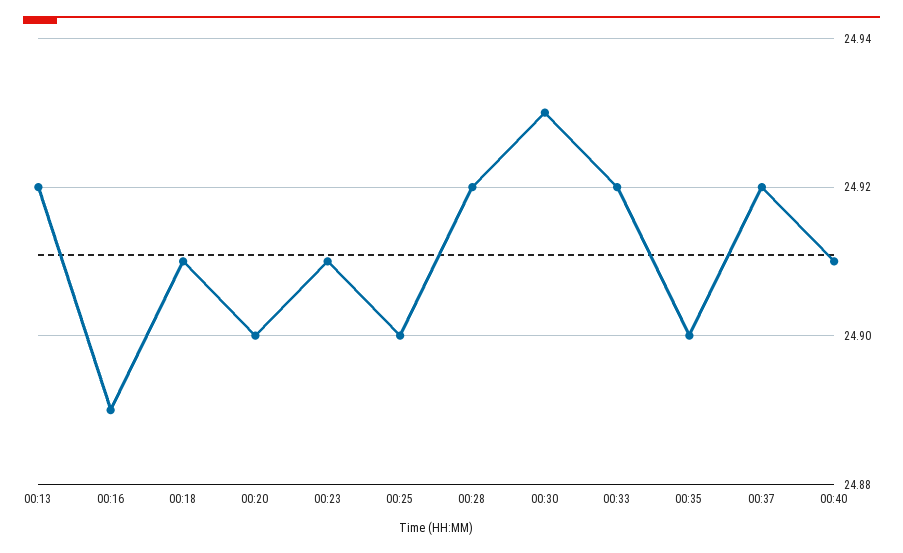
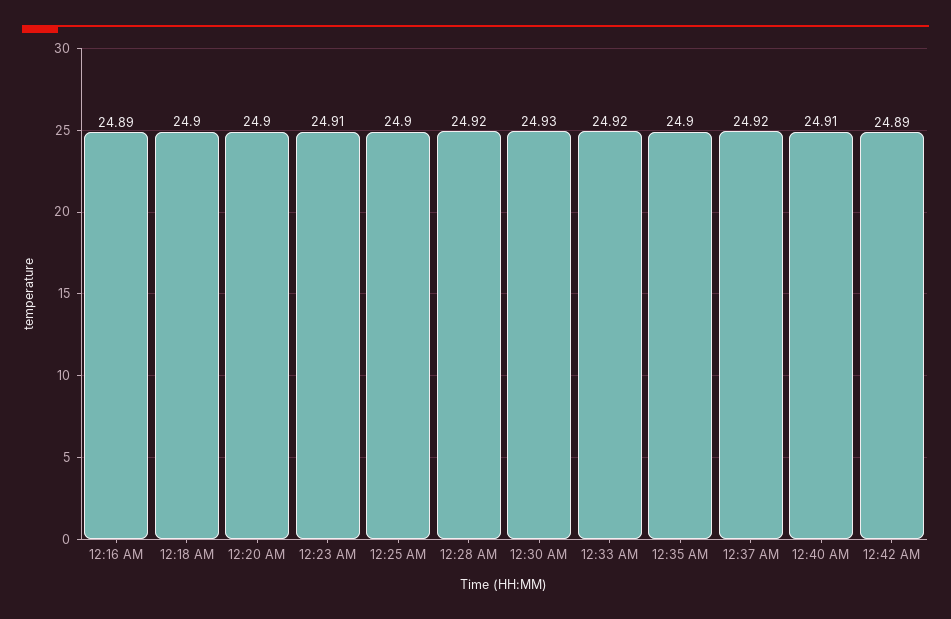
00:13: 24.92 -> none
00:18: 24.91 -> 24.9
12:42 AM: none -> 24.89

